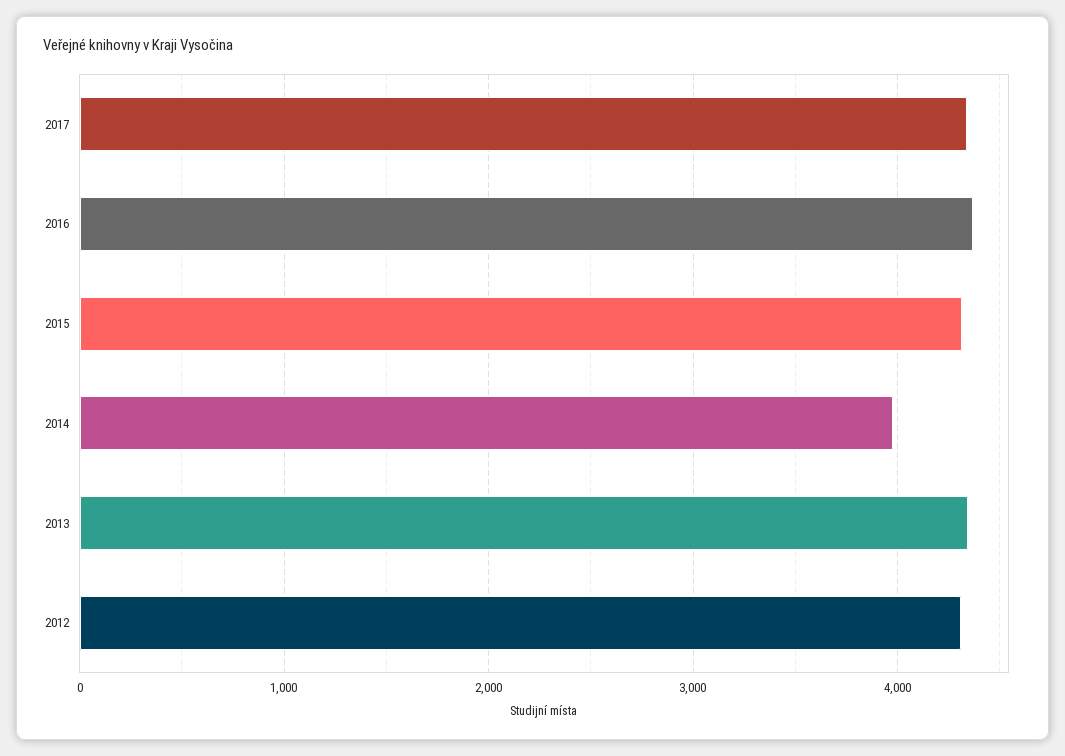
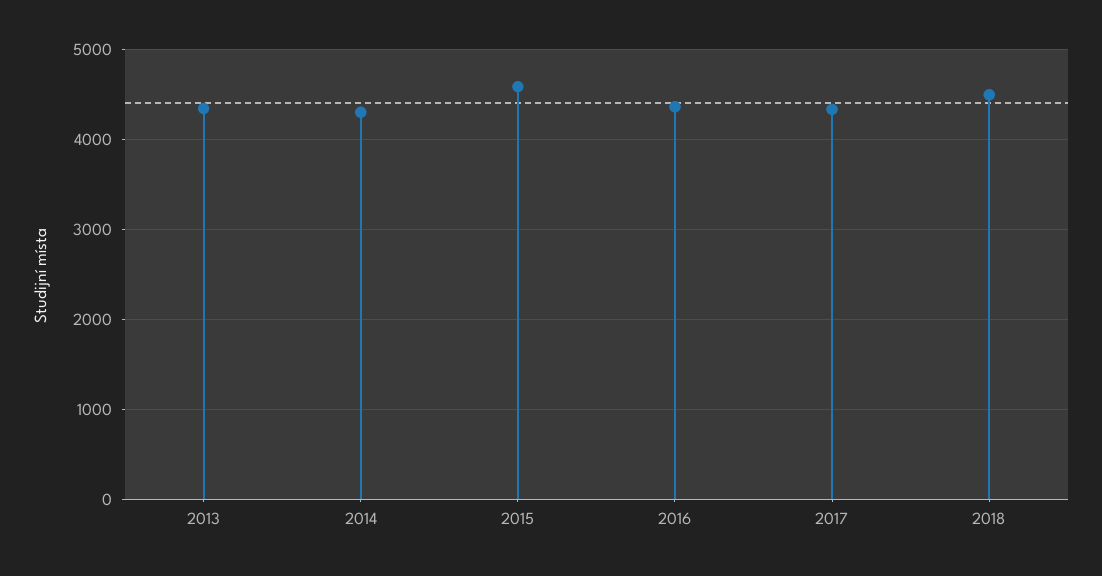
2015: 4300 -> 4600
2014: 4000 -> 4300
2012: 4300 -> none
2018: none -> 4500

